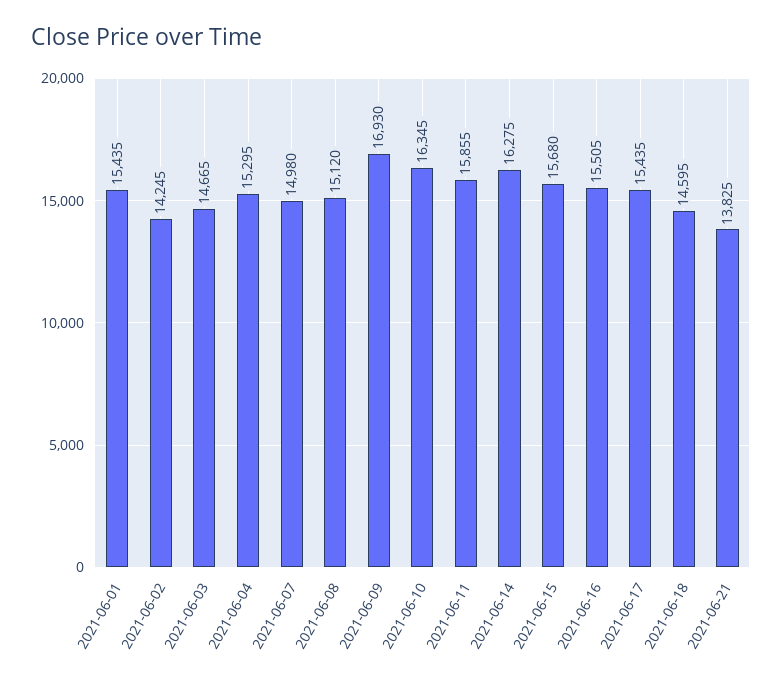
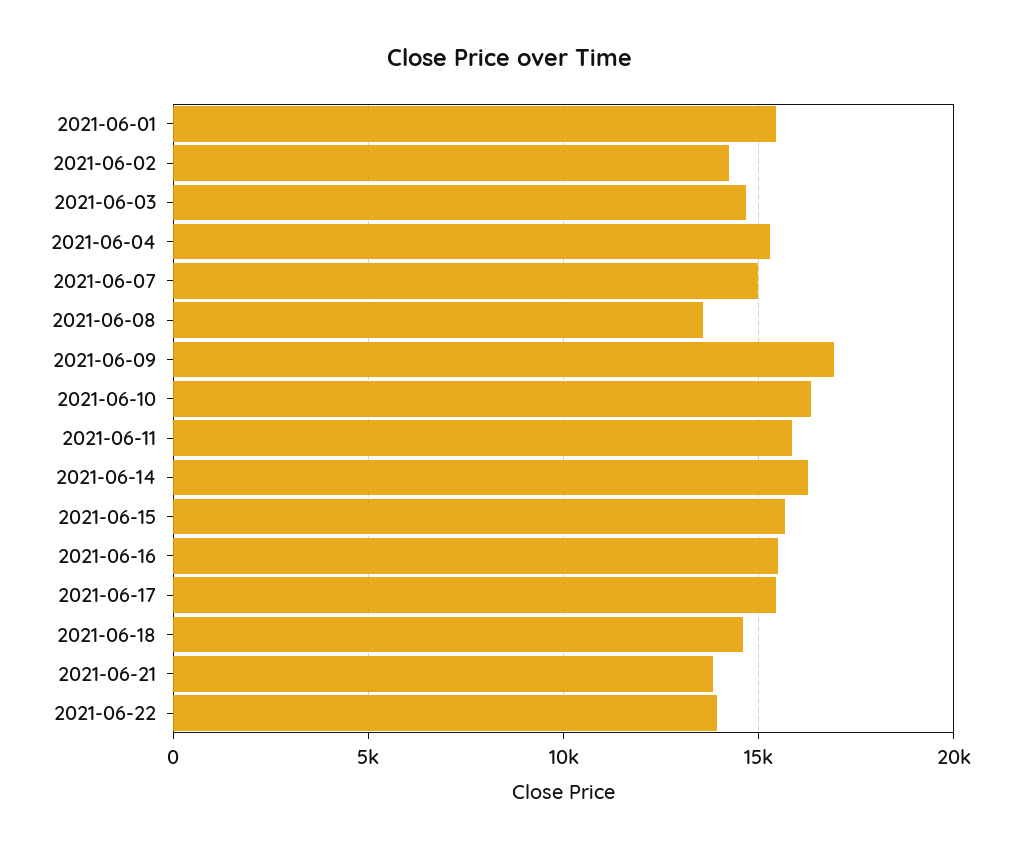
2021-06-08: 15120 -> 13500
2021-06-22: none -> 14000

